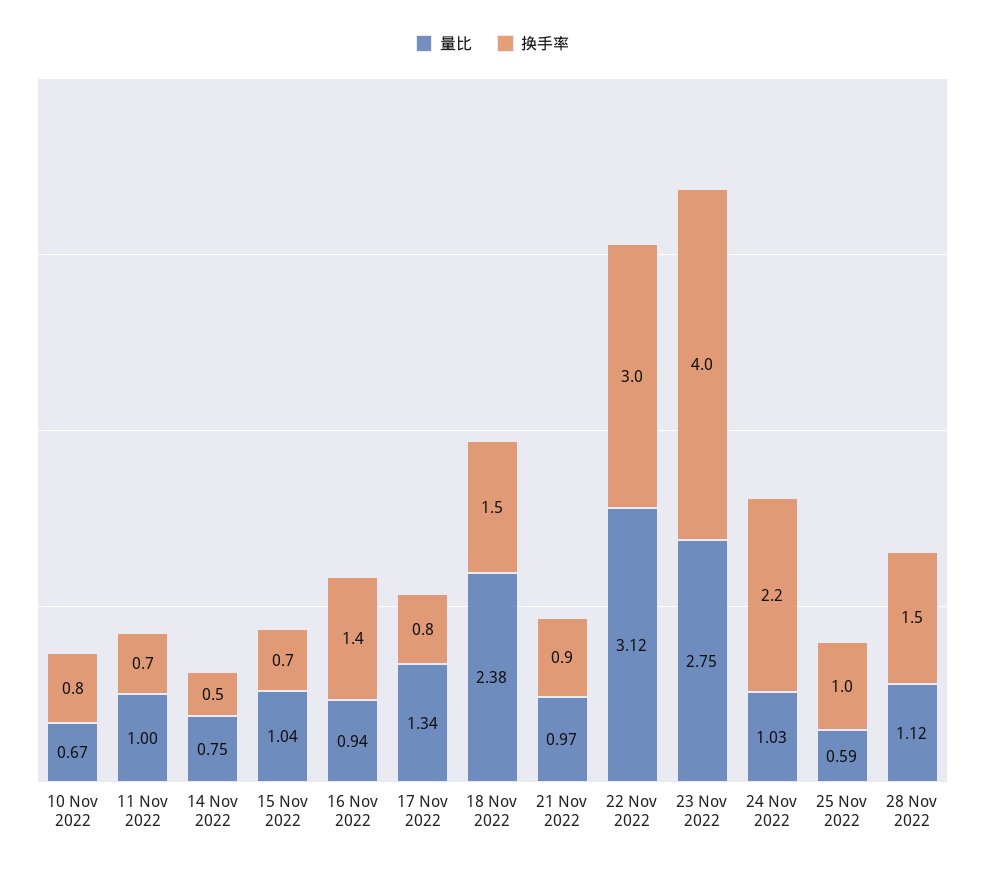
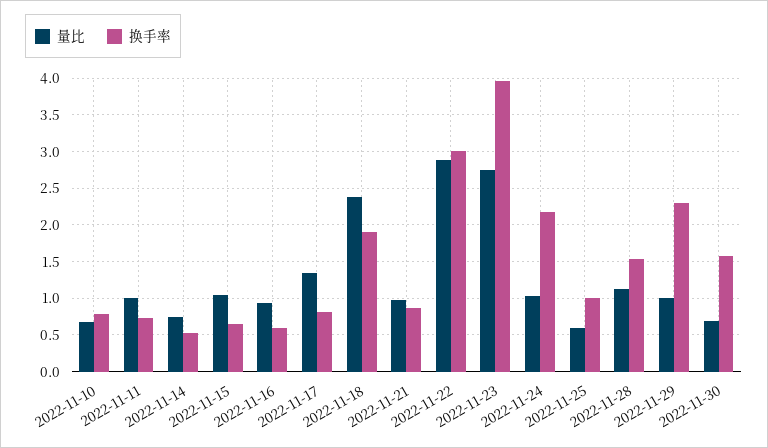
换手率, 16 Nov 2022: 1.4 -> 0.6
换手率, 18 Nov 2022: 1.5 -> 1.9
量比, 22 Nov 2022: 3.12 -> 2.9
量比, 2022-11-29: none -> 1
换手率, 2022-11-29: none -> 2.3
量比, 2022-11-30: none -> 0.7
换手率, 2022-11-30: none -> 1.6

